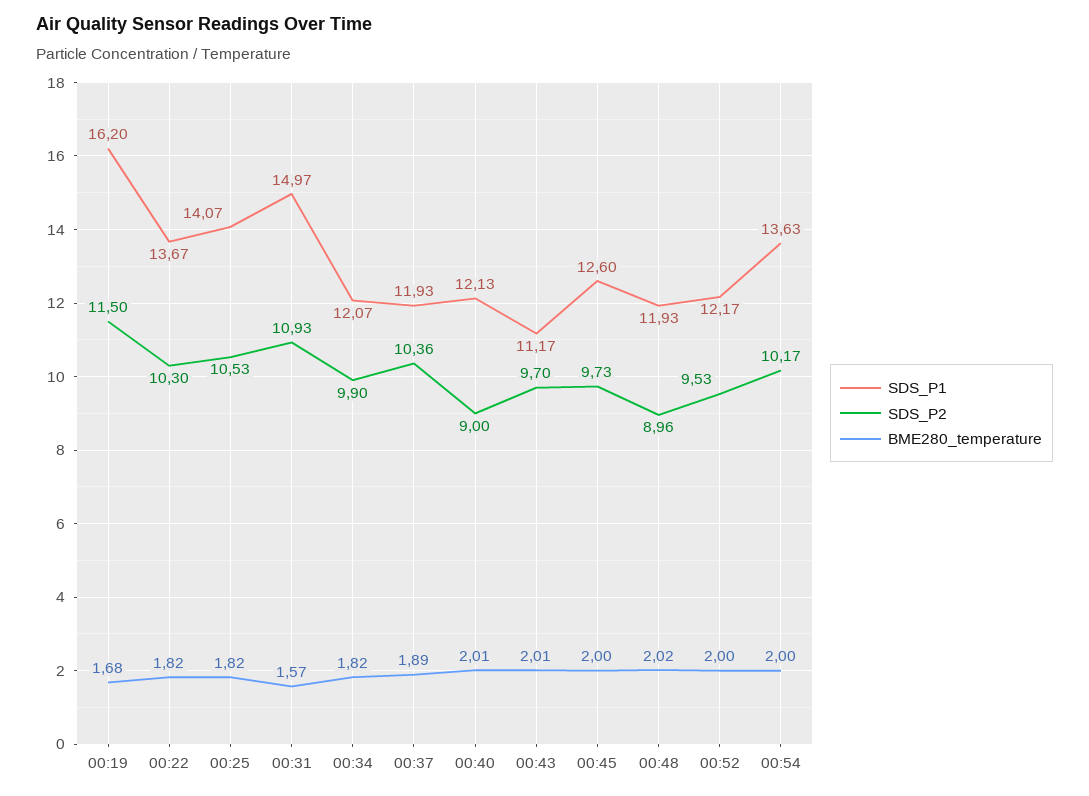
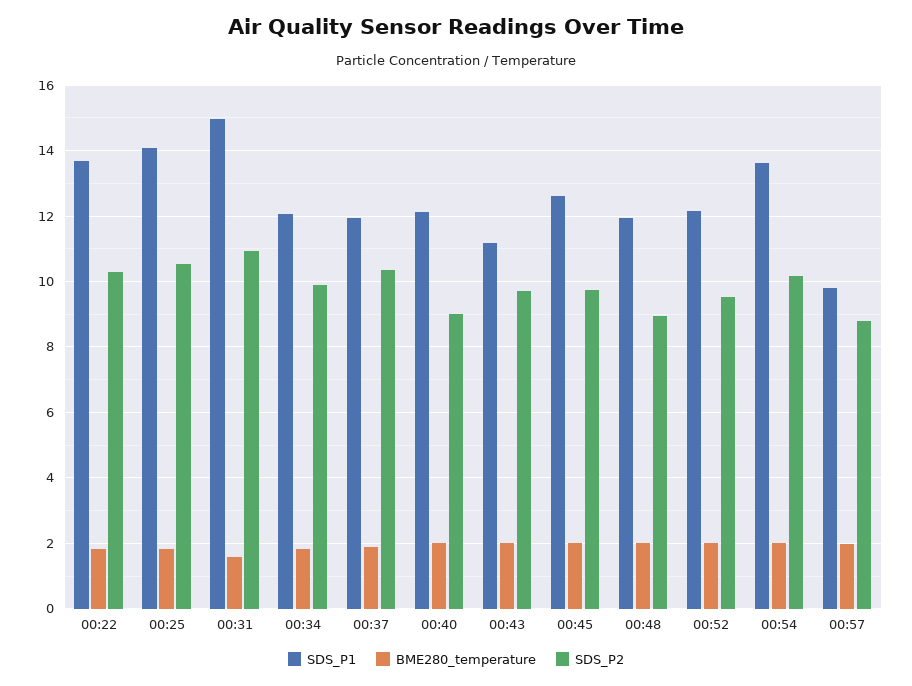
SDS_P1, 00:19: 16.2 -> none
SDS_P2, 00:19: 11.5 -> none
BME280_temperature, 00:19: 1.68 -> none
SDS_P1, 00:57: none -> 9.8
BME280_temperature, 00:57: none -> 2
SDS_P2, 00:57: none -> 8.8

